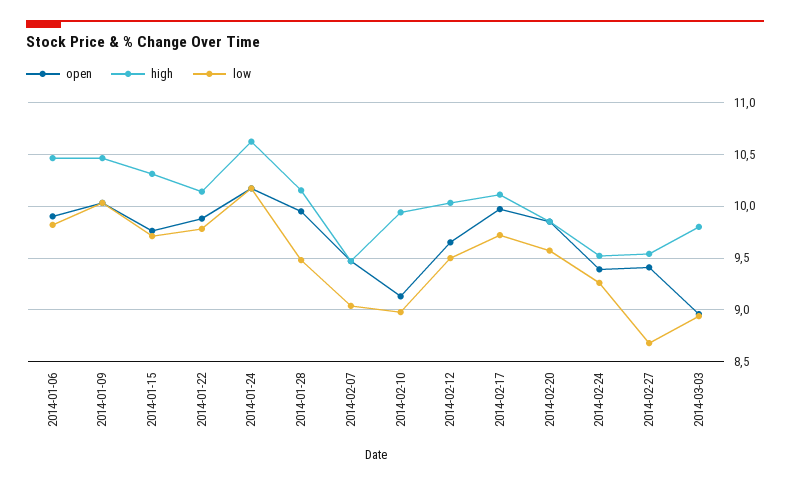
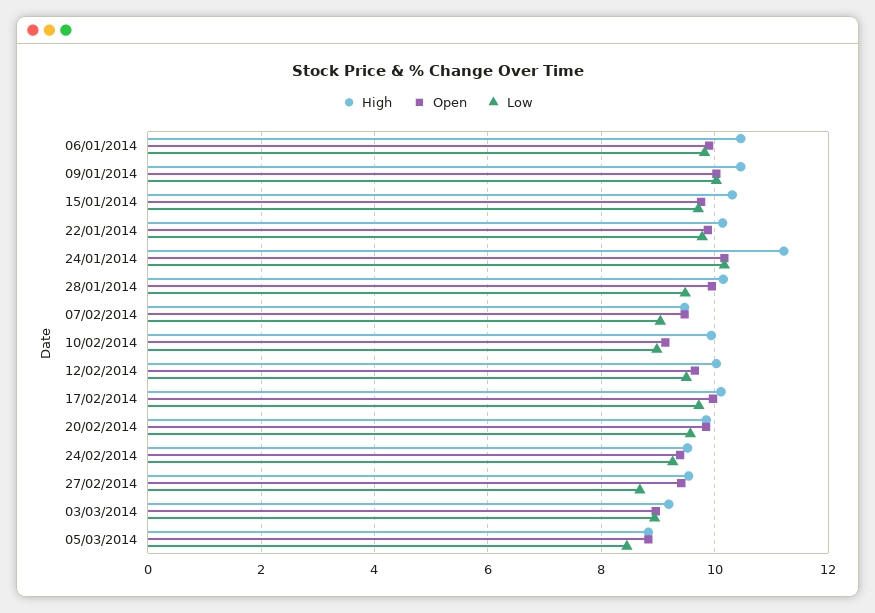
high, 2014-01-24: 10.6 -> 11.2
high, 2014-03-03: 9.8 -> 9.2
high, 05/03/2014: none -> 8.8
open, 05/03/2014: none -> 8.8
low, 05/03/2014: none -> 8.4

